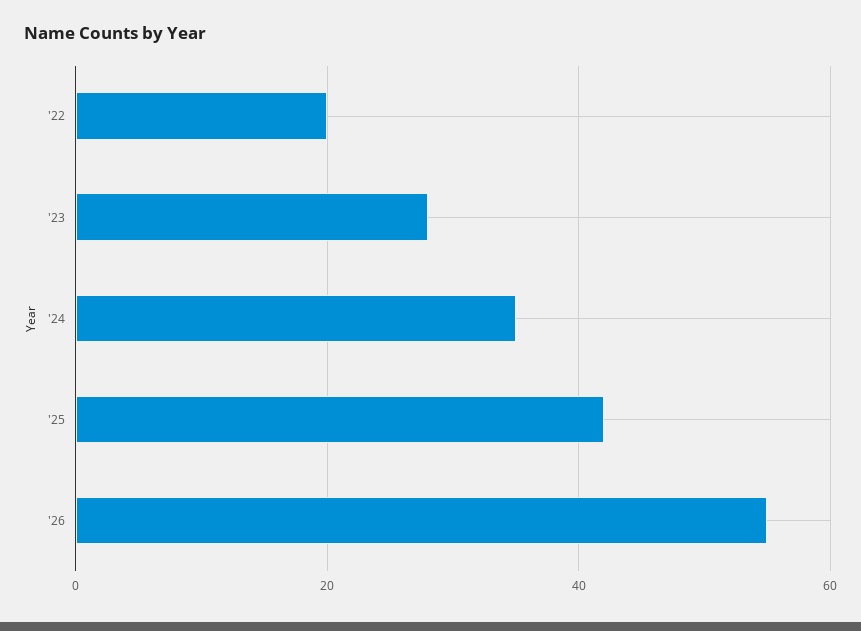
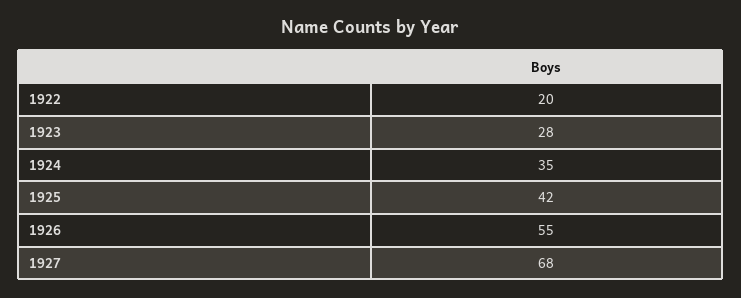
1927: none -> 68

